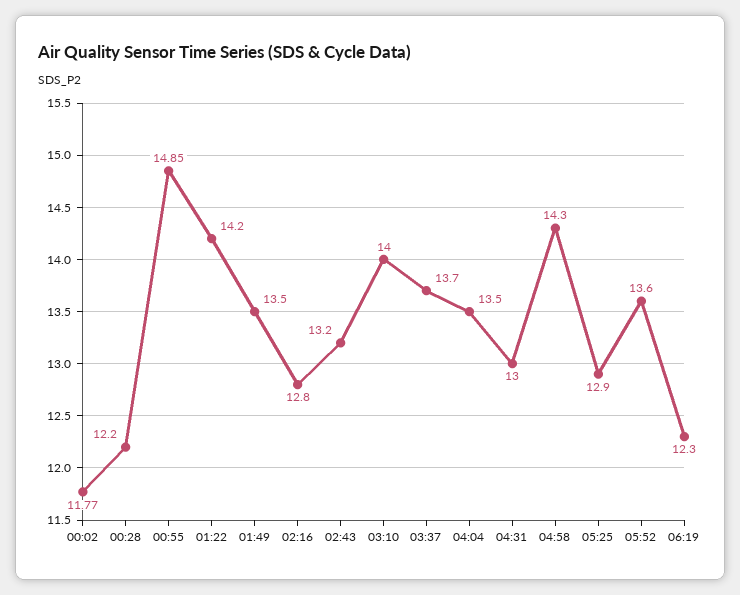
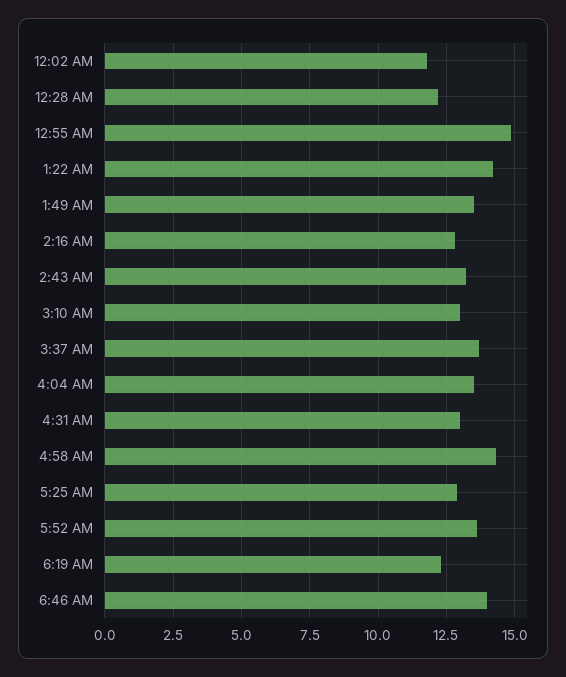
03:10: 14 -> 13
6:46 AM: none -> 14

